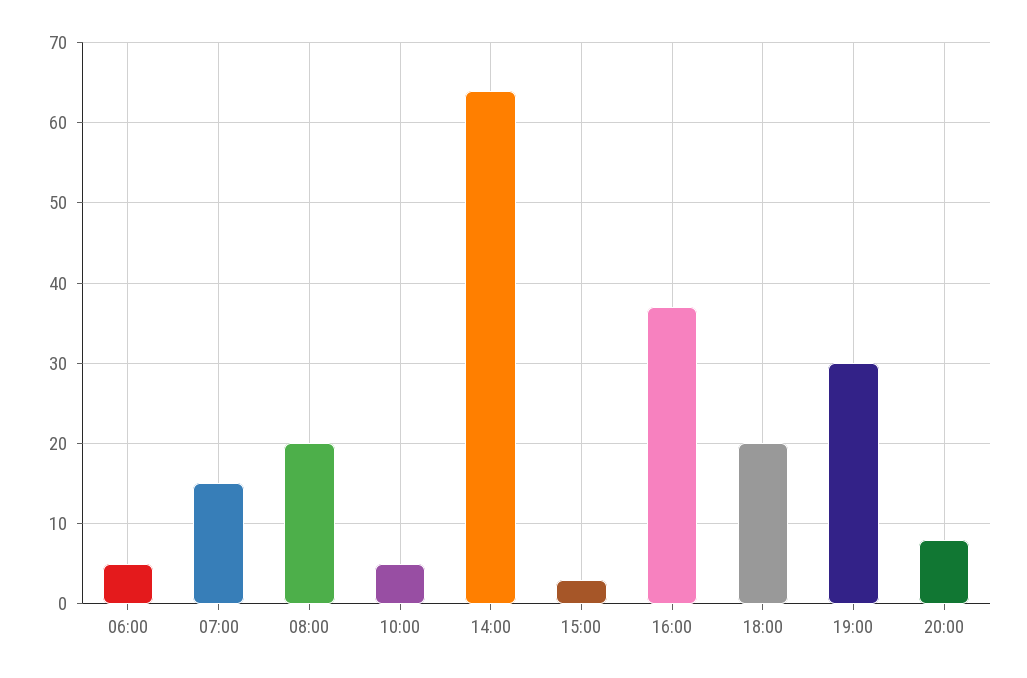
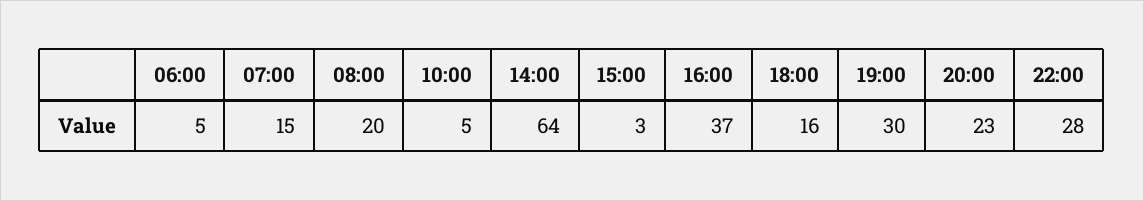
18:00: 20 -> 16
20:00: 8 -> 23
22:00: none -> 28

